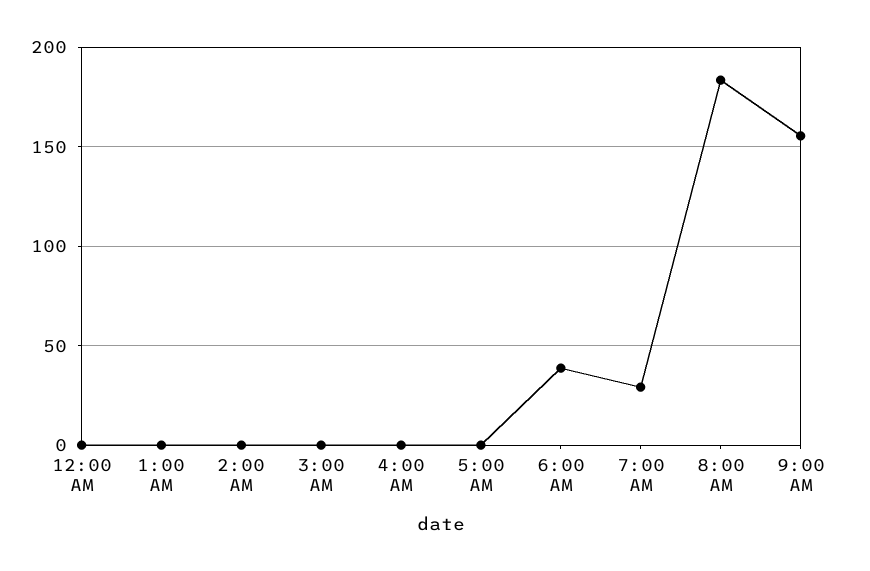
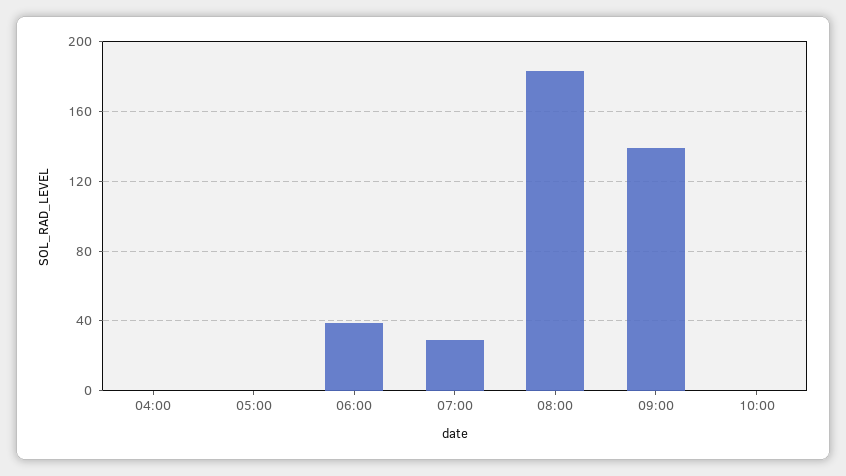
12:00 AM: 0 -> none
1:00 AM: 0 -> none
2:00 AM: 0 -> none
3:00 AM: 0 -> none
9:00 AM: 155 -> 140
10:00: none -> 0

